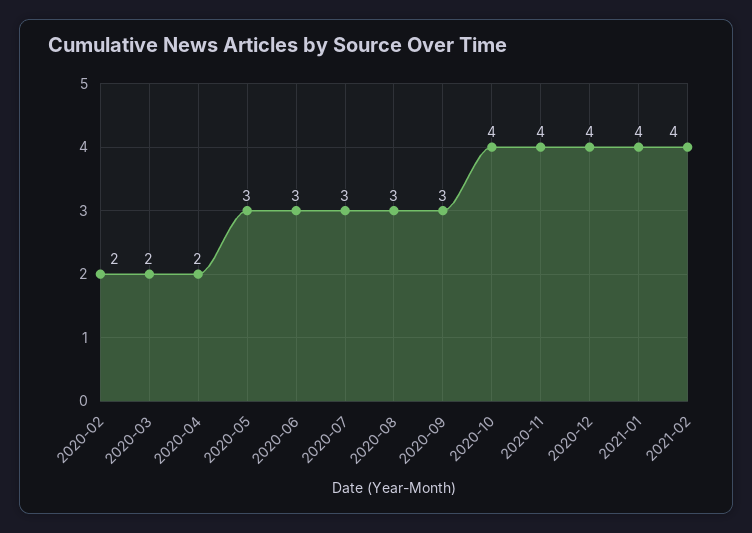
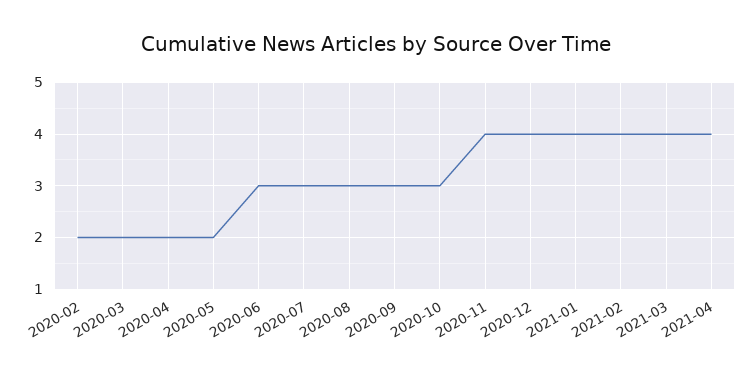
2020-05: 3 -> 2
2020-10: 4 -> 3
2021-03: none -> 4
2021-04: none -> 4

